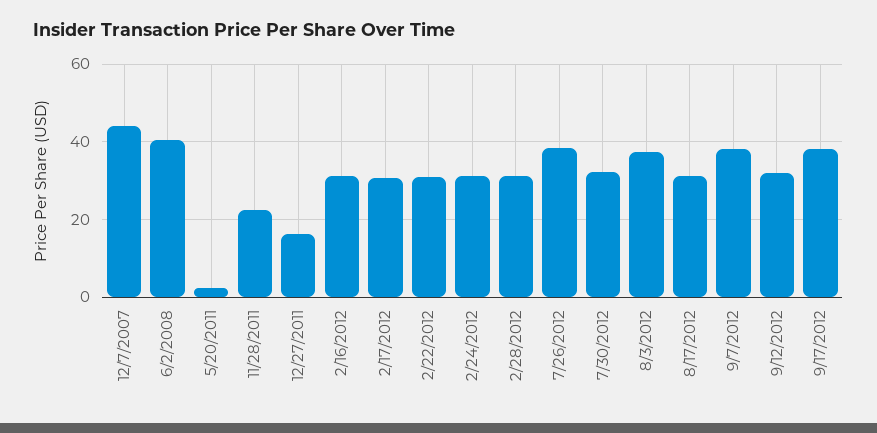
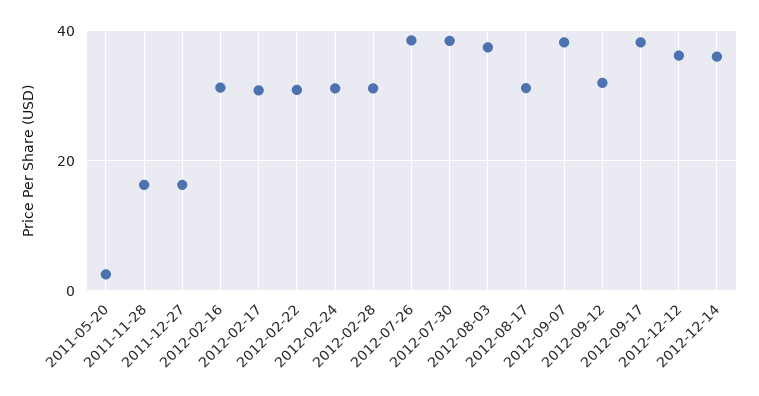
12/7/2007: 44 -> none
6/2/2008: 40 -> none
11/28/2011: 22 -> 16
7/30/2012: 32 -> 38
2012-12-12: none -> 36
2012-12-14: none -> 36

